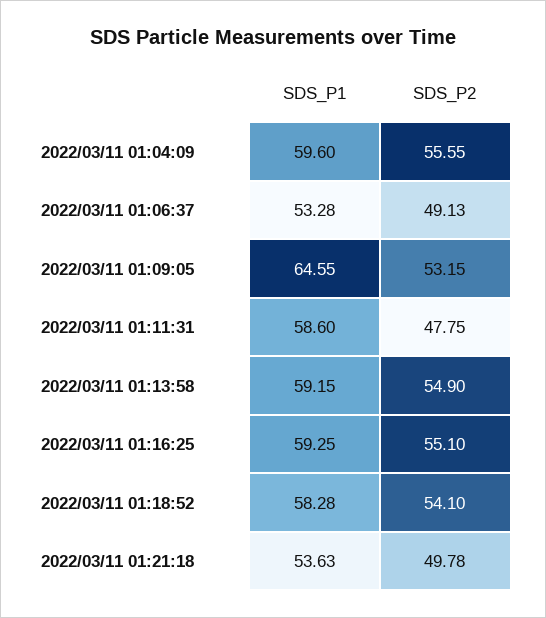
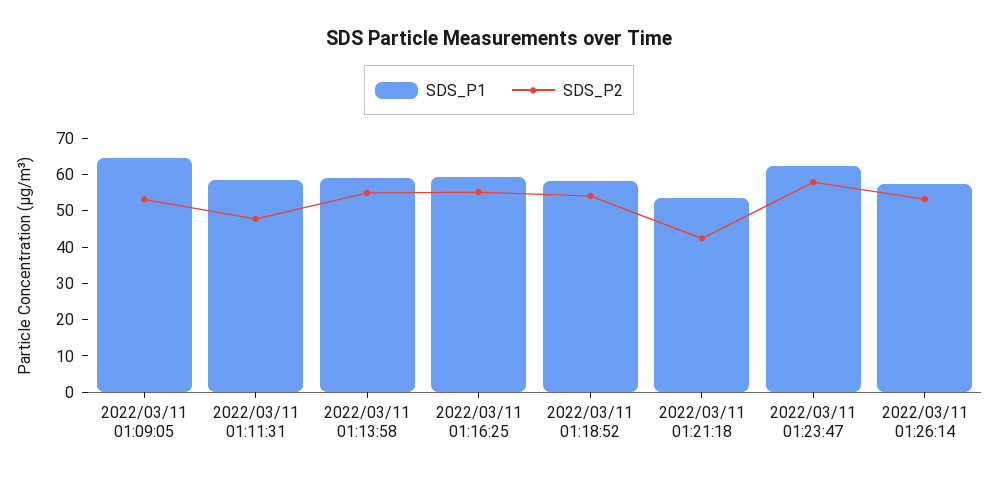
SDS_P1, 2022/03/11 01:04:09: 59.6 -> none
SDS_P2, 2022/03/11 01:04:09: 55.55 -> none
SDS_P1, 2022/03/11 01:06:37: 53.28 -> none
SDS_P2, 2022/03/11 01:06:37: 49.13 -> none
SDS_P2, 2022/03/11 01:21:18: 49.78 -> 42.5
SDS_P1, 2022/03/11 01:23:47: none -> 62.5
SDS_P2, 2022/03/11 01:23:47: none -> 57.5
SDS_P1, 2022/03/11 01:26:14: none -> 57.5
SDS_P2, 2022/03/11 01:26:14: none -> 52.5

